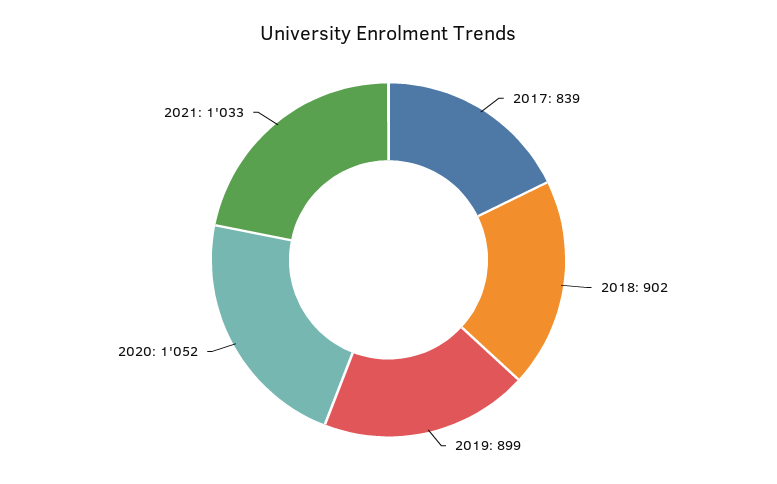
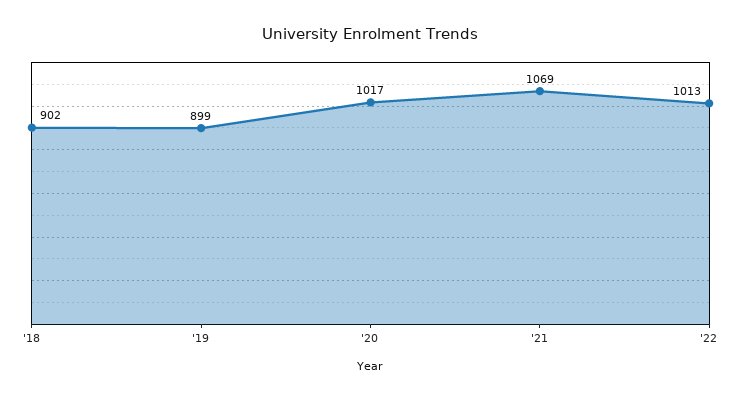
2017: 839 -> none
2020: 1052 -> 1017
2021: 1033 -> 1069
'22: none -> 1013

